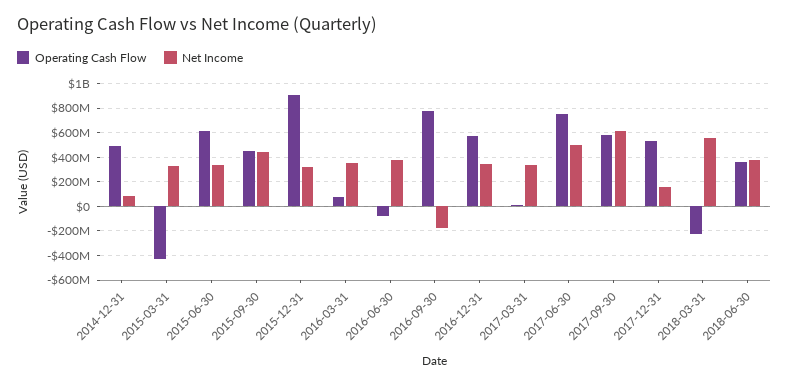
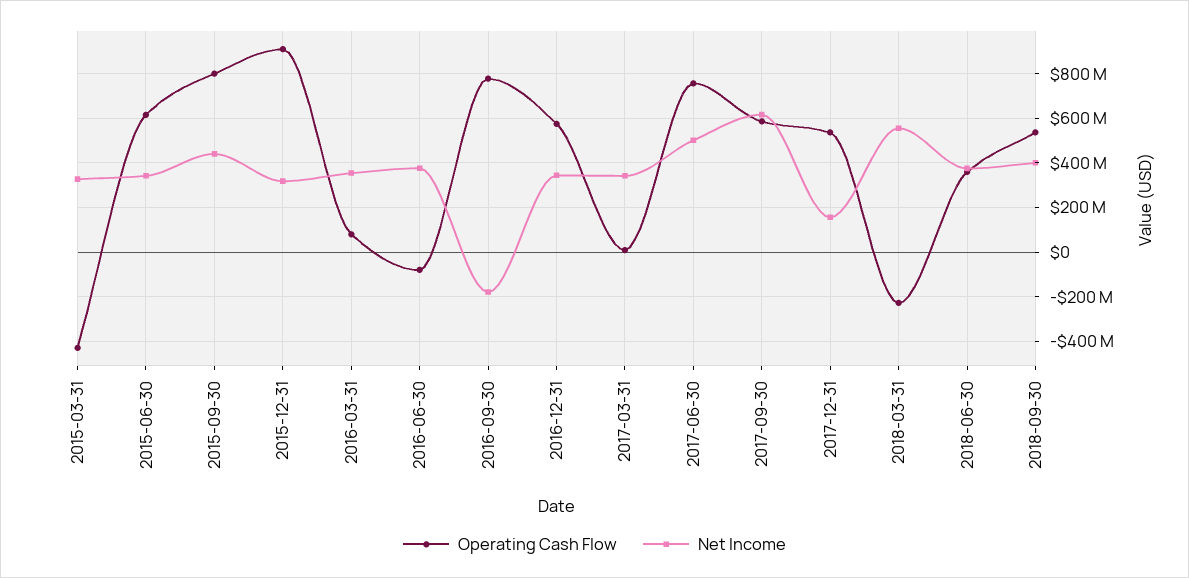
Operating Cash Flow, 2014-12-31: 500000000 -> none
Net Income, 2014-12-31: 100000000 -> none
Operating Cash Flow, 2015-09-30: 450000000 -> 800000000
Operating Cash Flow, 2018-09-30: none -> 550000000
Net Income, 2018-09-30: none -> 400000000

